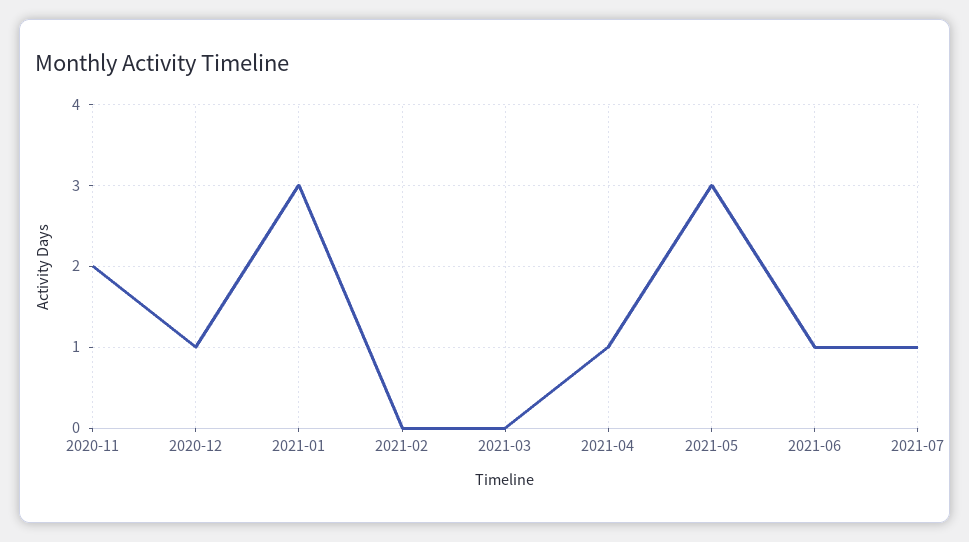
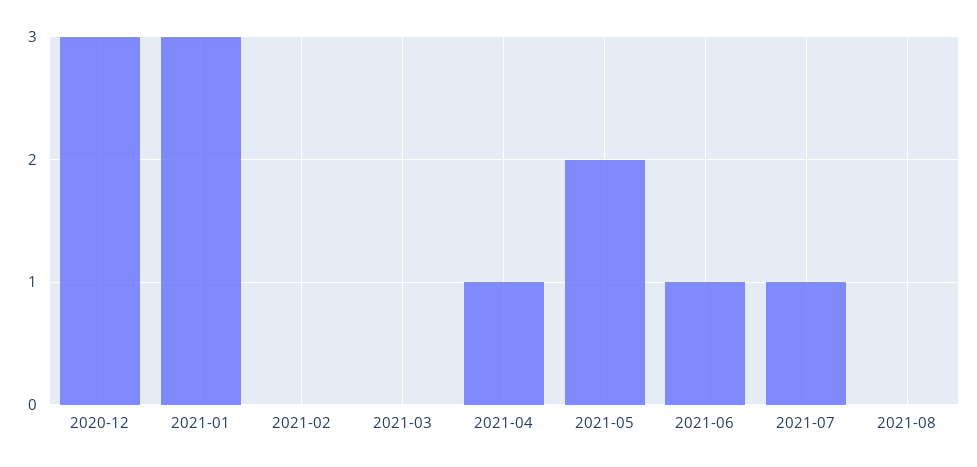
2020-11: 2 -> none
2020-12: 1 -> 3
2021-05: 3 -> 2
2021-08: none -> 0

